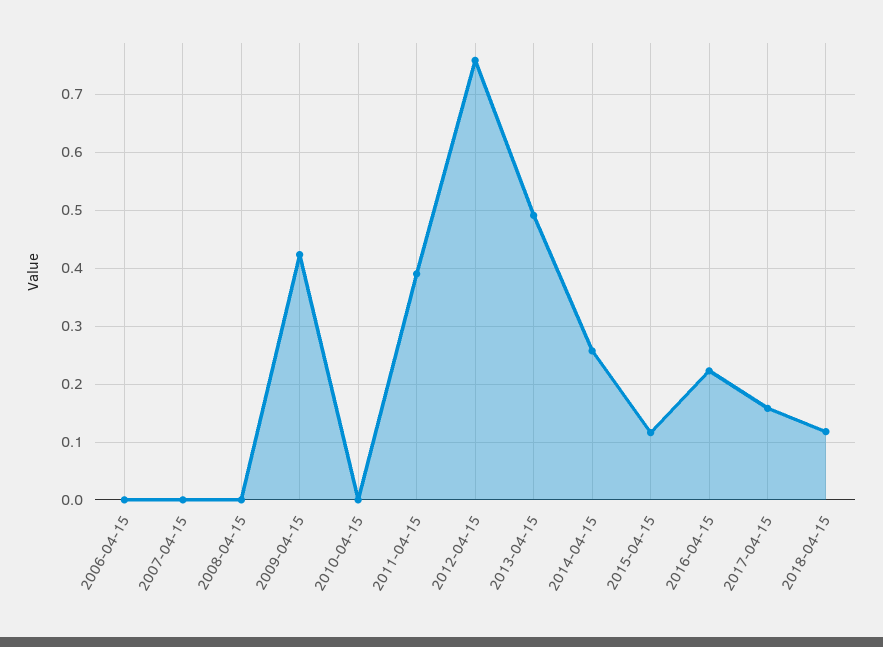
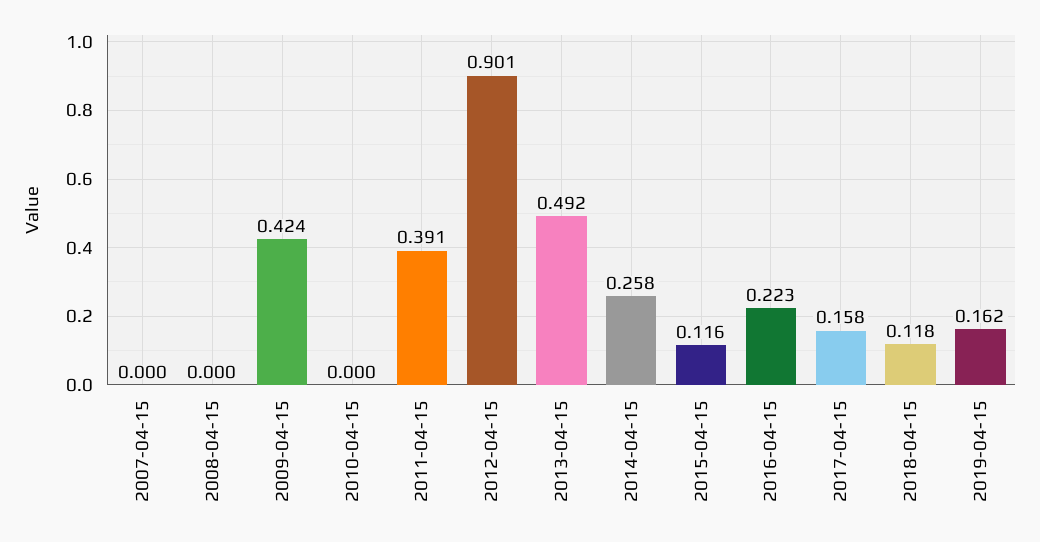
2006-04-15: 0 -> none
2012-04-15: 0.76 -> 0.901
2019-04-15: none -> 0.162

